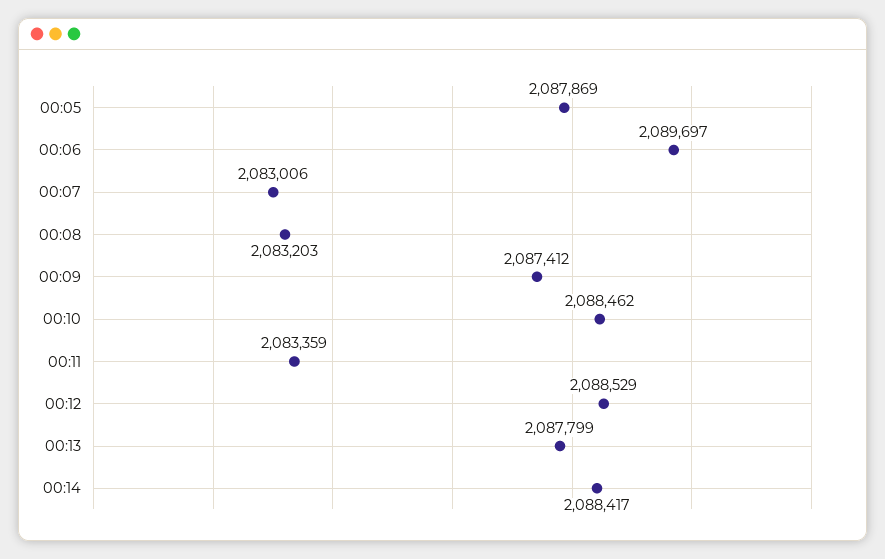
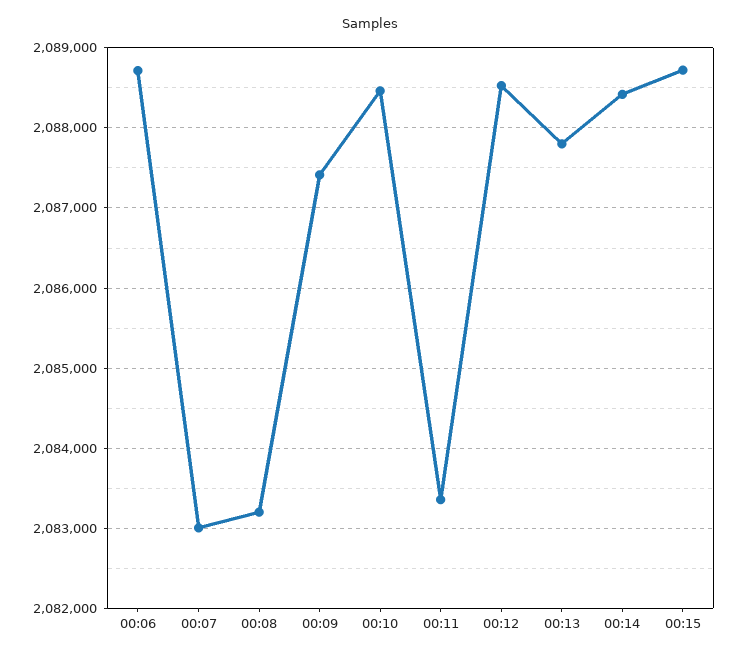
00:05: 2087869 -> none
00:06: 2089697 -> 2088700
00:15: none -> 2088700

